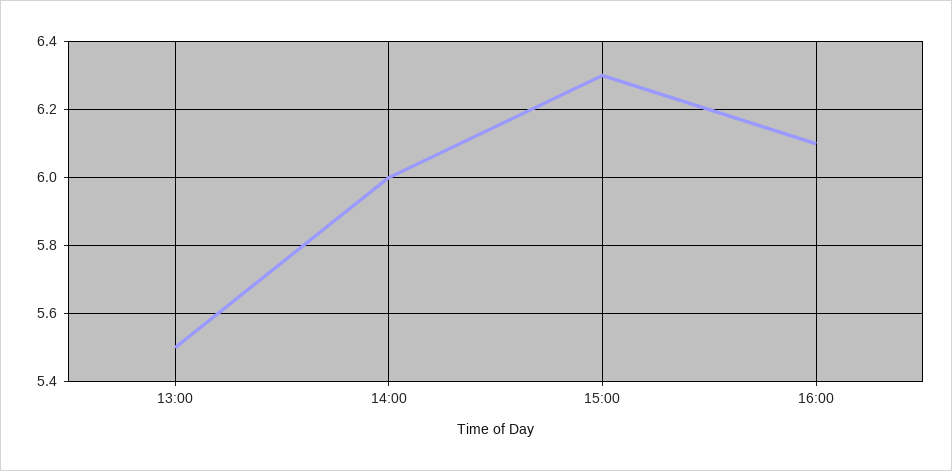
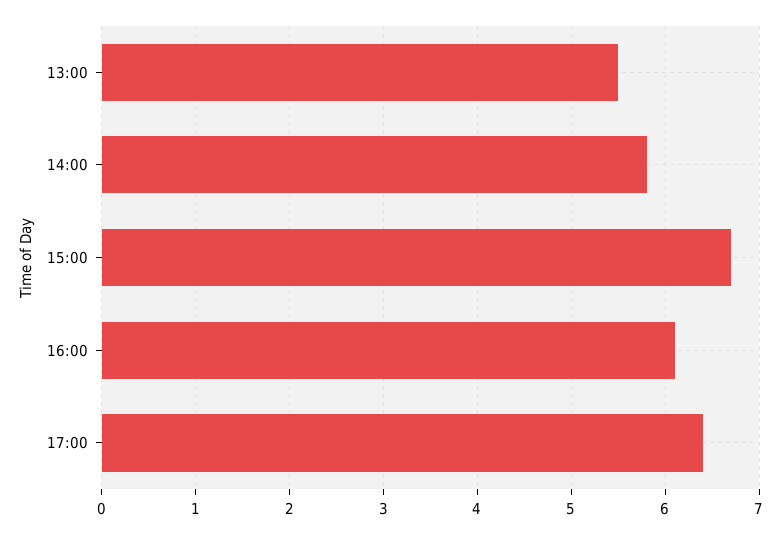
14:00: 6 -> 5.8
15:00: 6.3 -> 6.7
17:00: none -> 6.4

